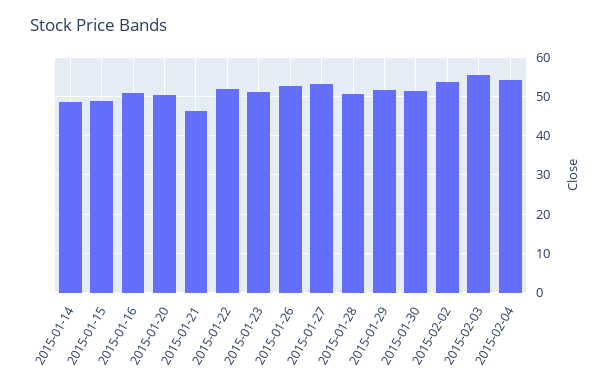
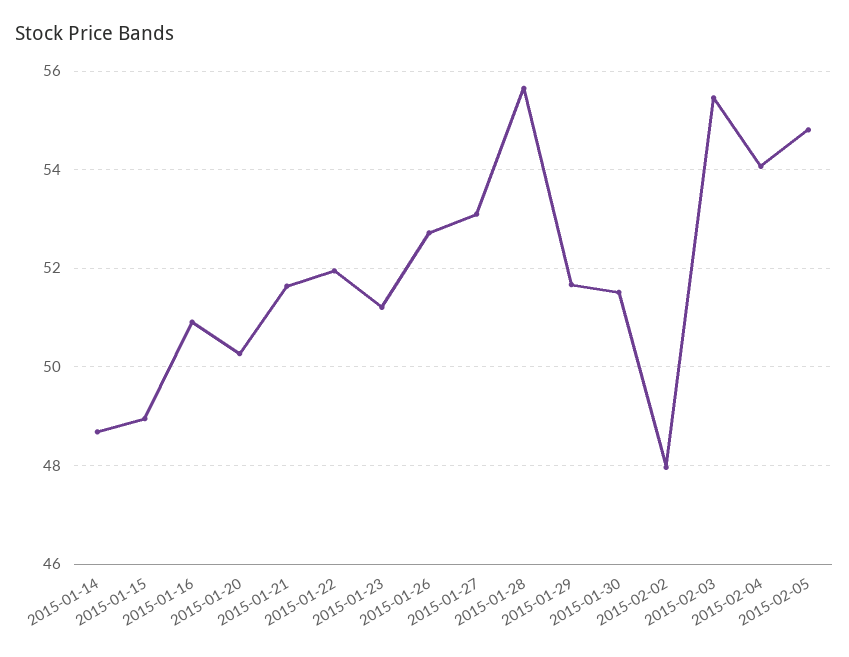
2015-01-21: 46 -> 51.6
2015-01-28: 50 -> 55.6
2015-02-02: 54 -> 48
2015-02-05: none -> 54.8

